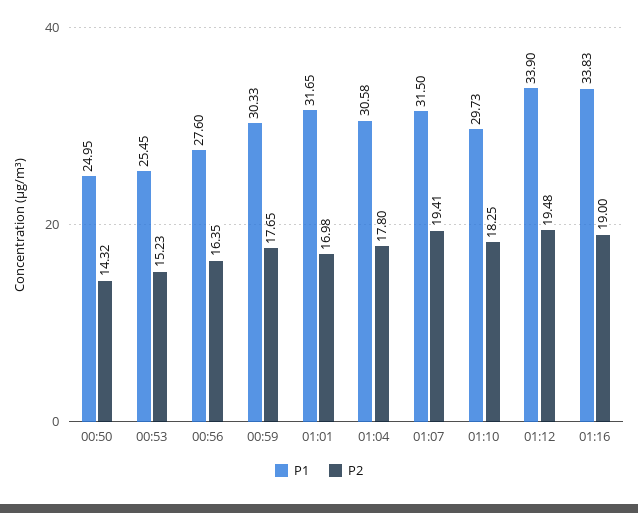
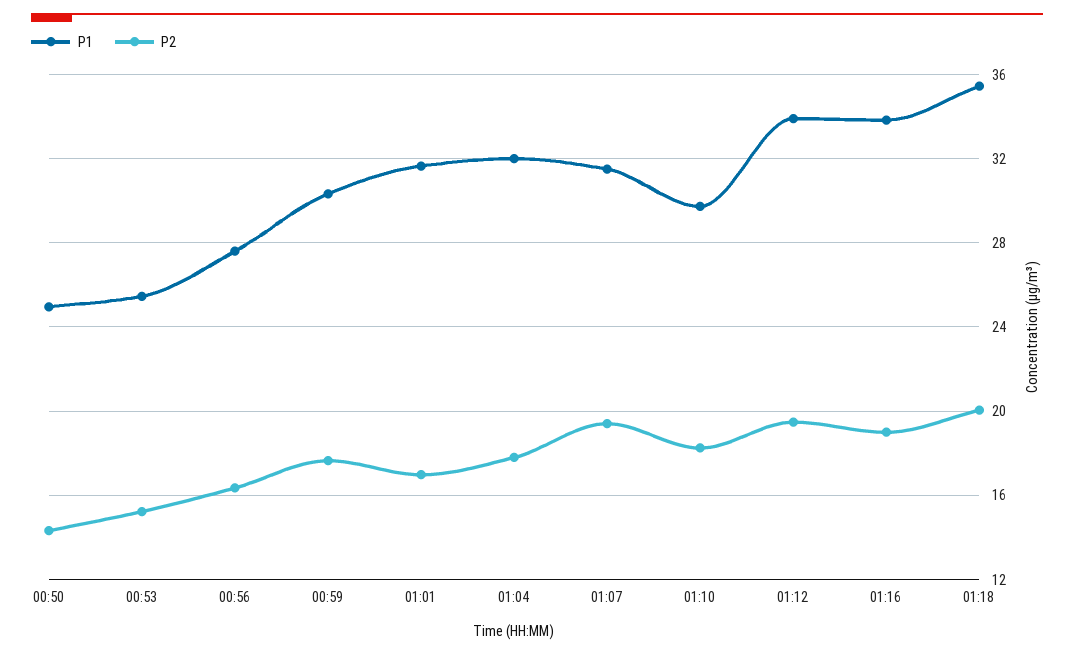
P1, 01:04: 30.58 -> 32
P1, 01:18: none -> 35.5
P2, 01:18: none -> 20

